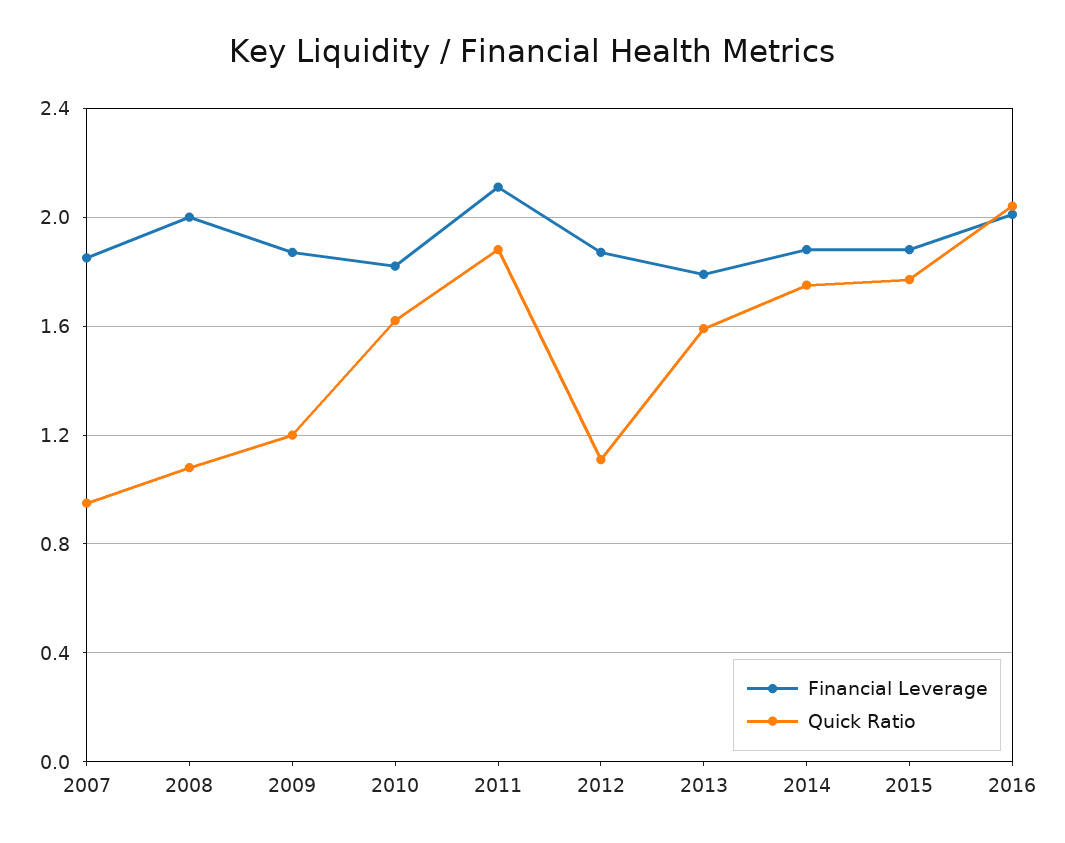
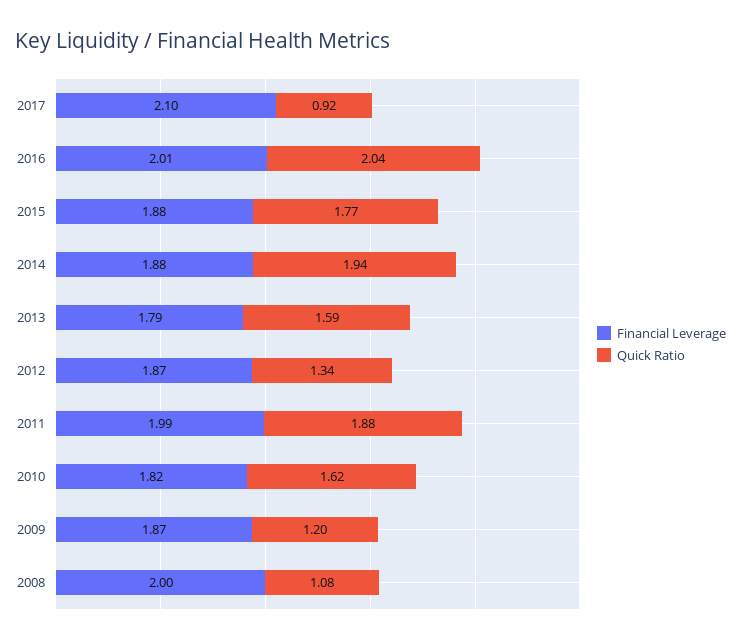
Financial Leverage, 2007: 1.85 -> none
Quick Ratio, 2007: 0.95 -> none
Financial Leverage, 2011: 2.1 -> 1.99
Quick Ratio, 2012: 1.1 -> 1.34
Quick Ratio, 2014: 1.75 -> 1.94
Financial Leverage, 2017: none -> 2.1
Quick Ratio, 2017: none -> 0.92

